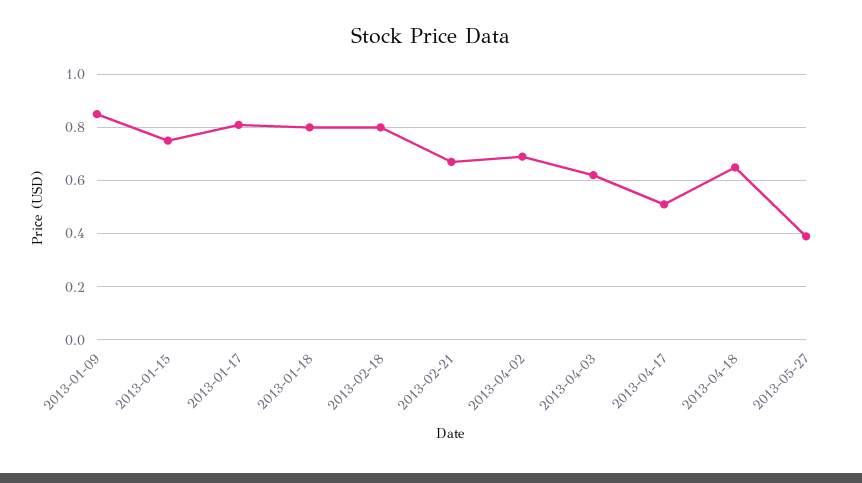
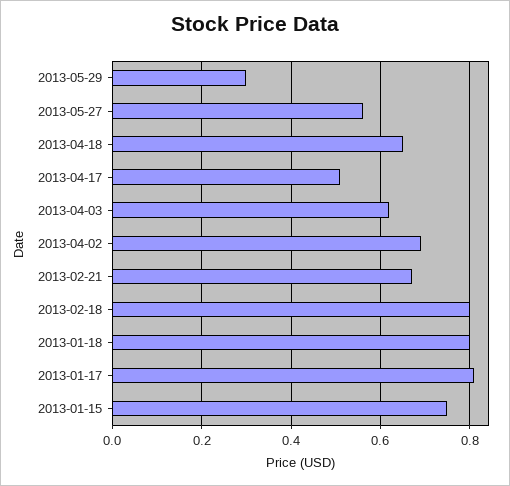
2013-01-09: 0.85 -> none
2013-05-27: 0.4 -> 0.55
2013-05-29: none -> 0.3

